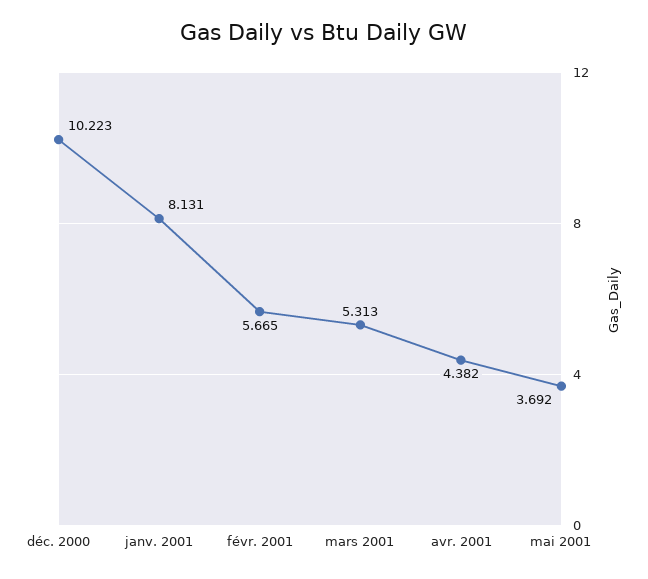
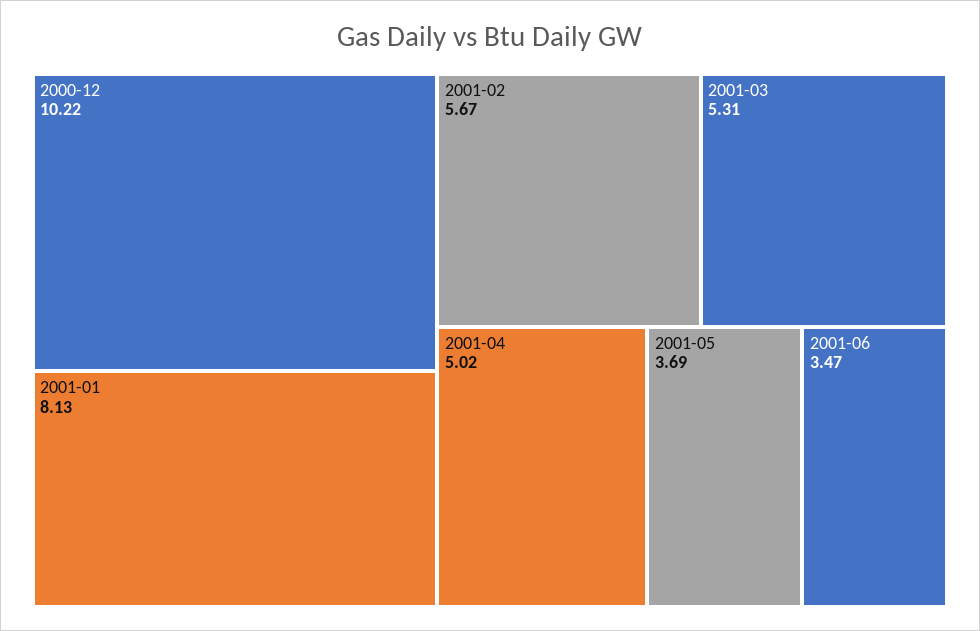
avr. 2001: 4.382 -> 5.02
2001-06: none -> 3.47

